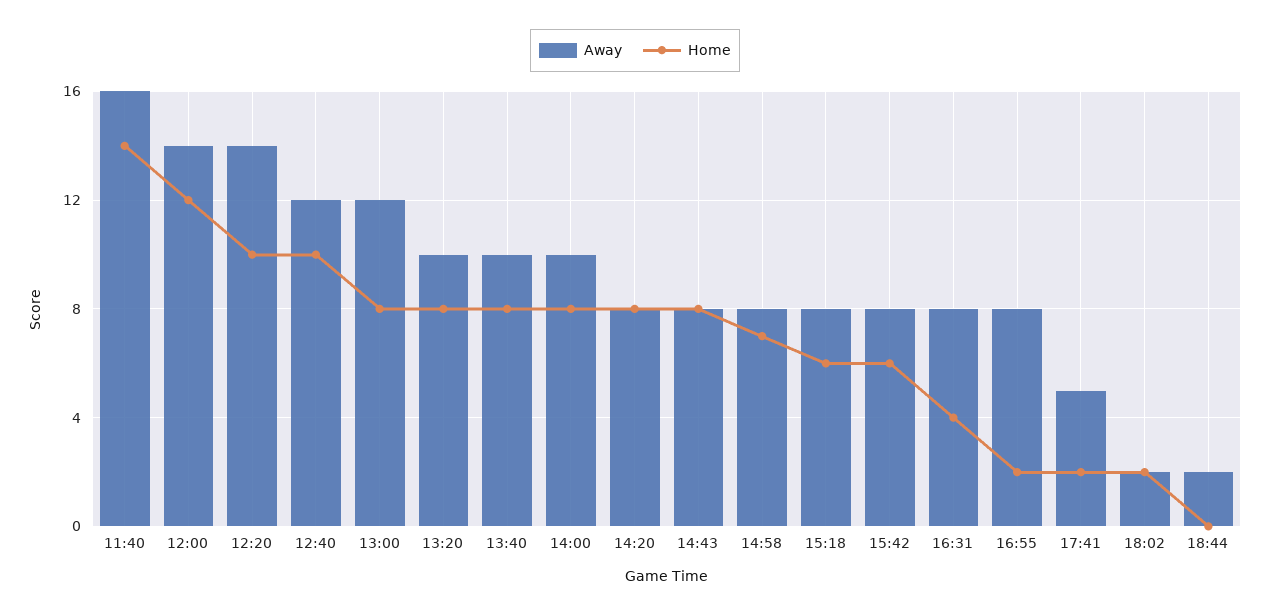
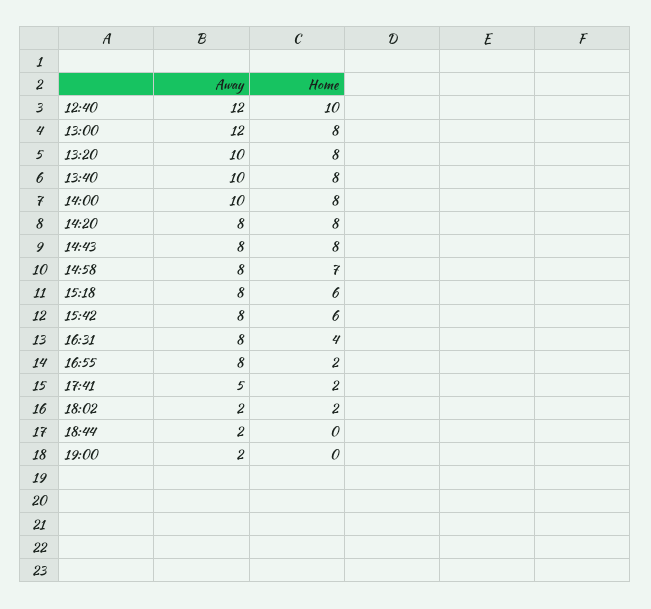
Away, 11:40: 16 -> none
Home, 11:40: 14 -> none
Away, 12:00: 14 -> none
Home, 12:00: 12 -> none
Away, 12:20: 14 -> none
Home, 12:20: 10 -> none
Away, 19:00: none -> 2
Home, 19:00: none -> 0

